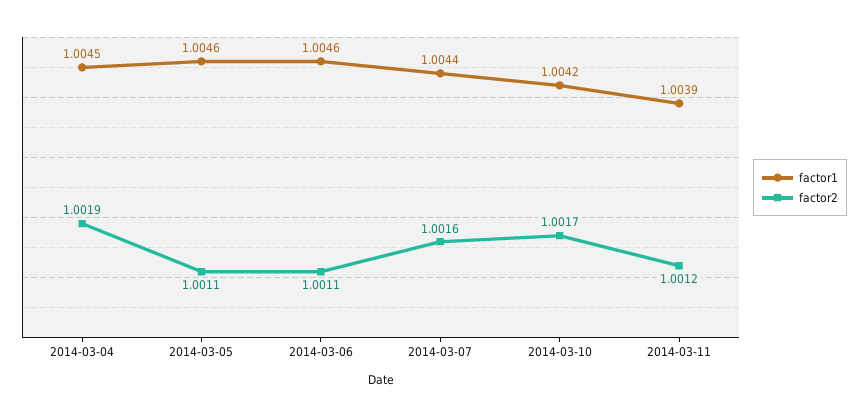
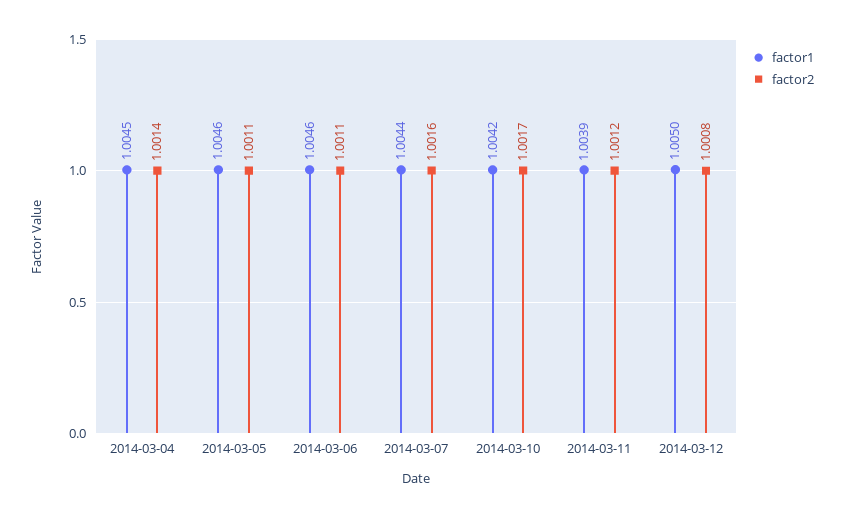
factor2, 2014-03-04: 1.0019 -> 1.0014
factor1, 2014-03-12: none -> 1.005
factor2, 2014-03-12: none -> 1.0008

